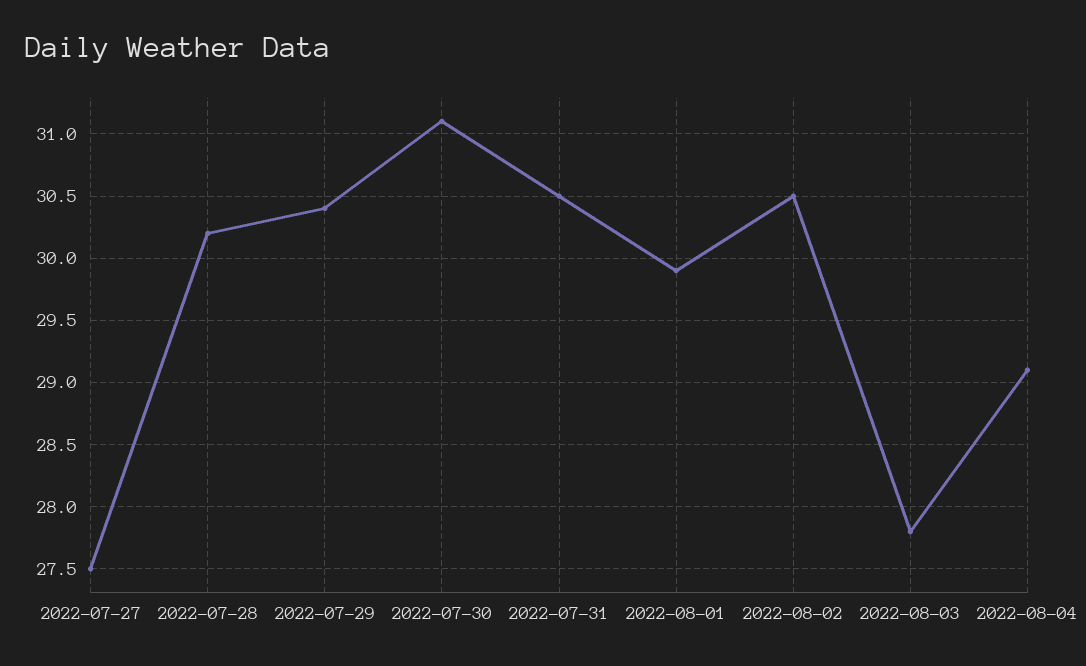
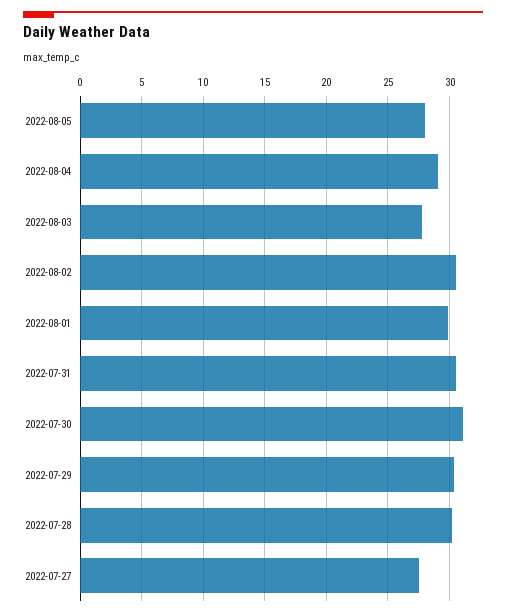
2022-08-05: none -> 28

